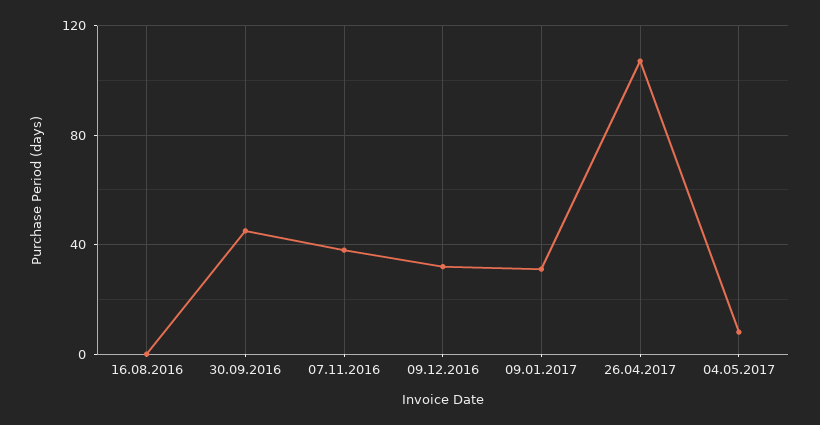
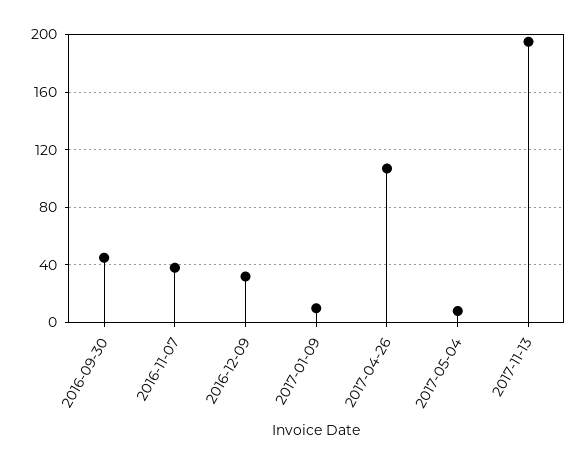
16.08.2016: 0 -> none
09.01.2017: 30 -> 10
2017-11-13: none -> 195

